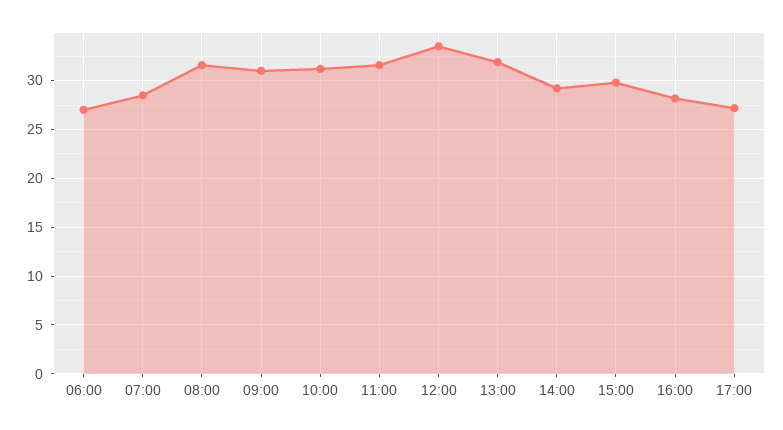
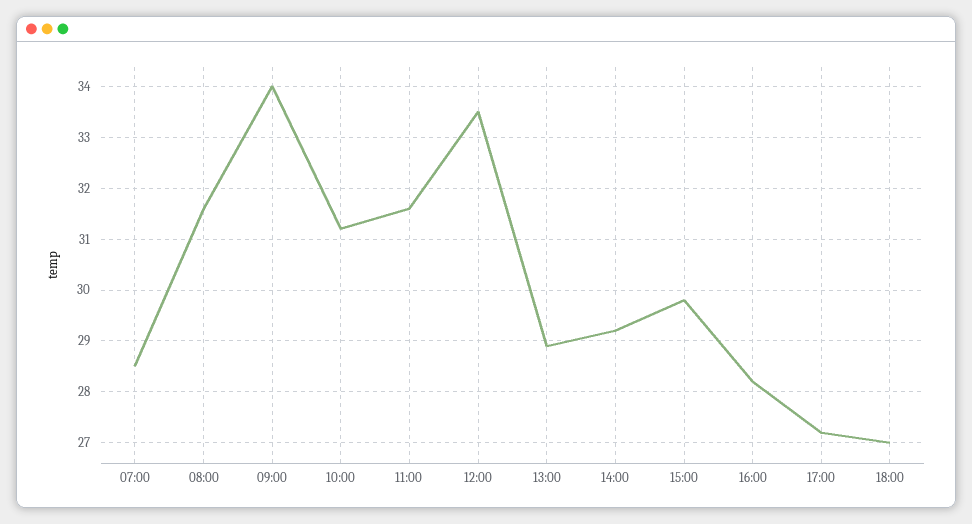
06:00: 27 -> none
09:00: 31 -> 34
13:00: 32 -> 29
18:00: none -> 27

